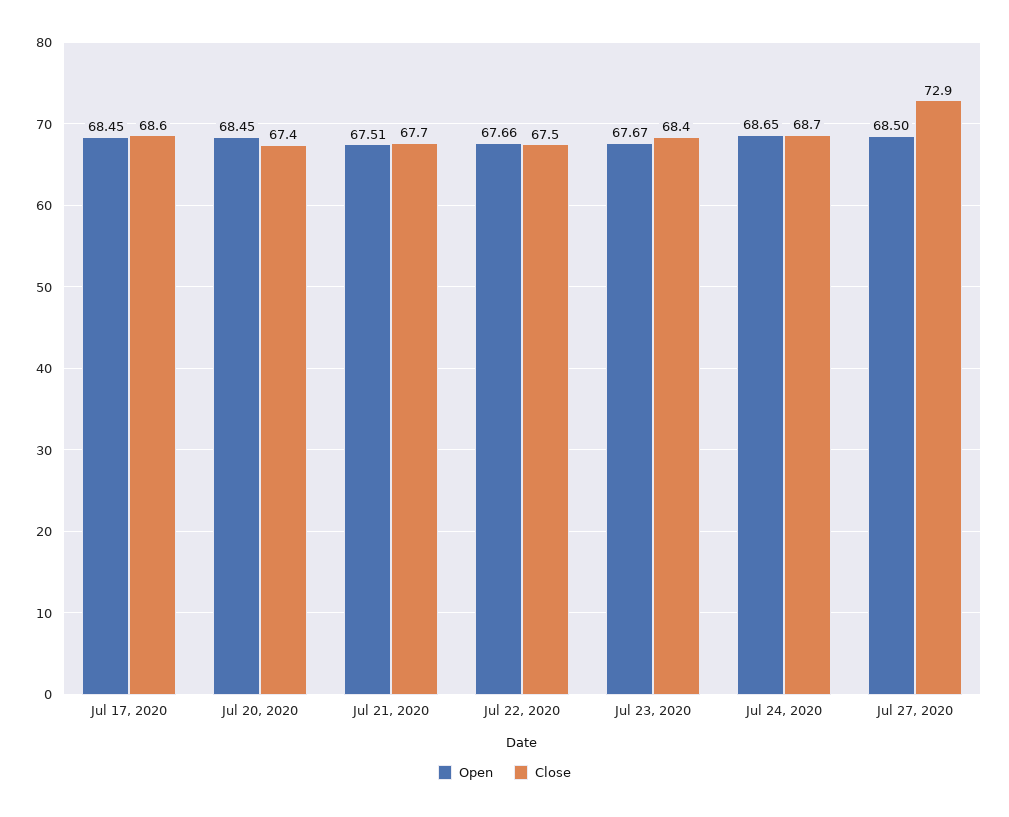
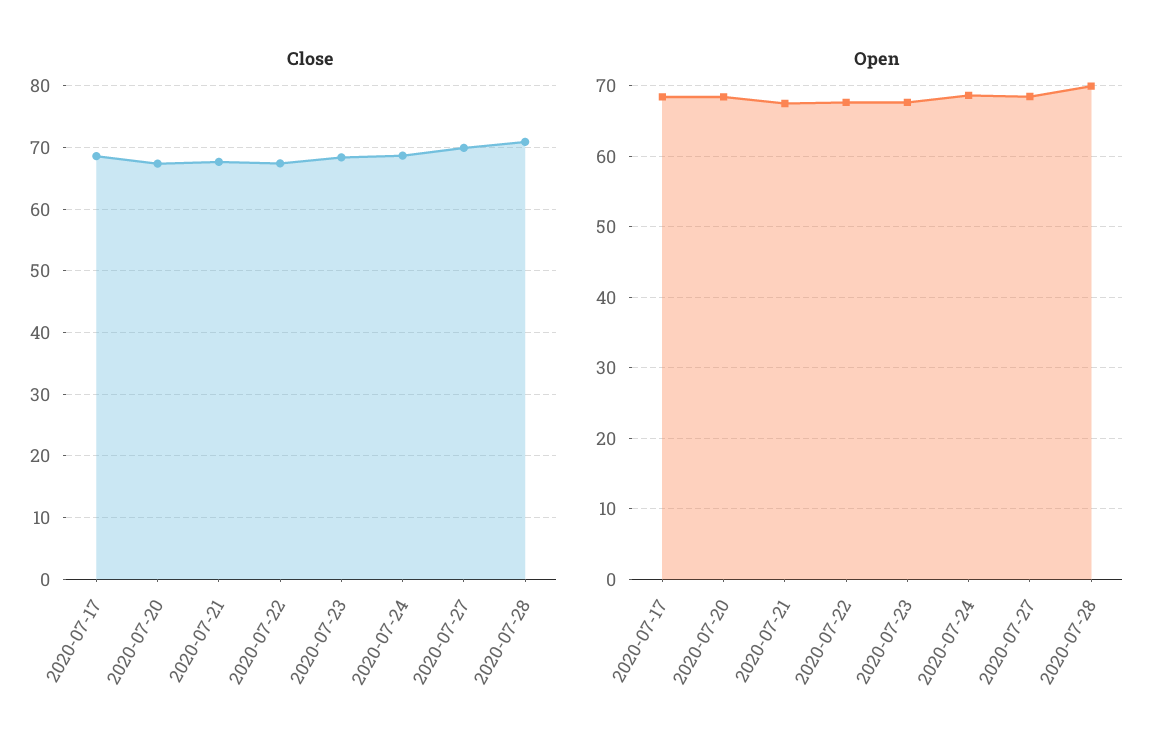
Close, Jul 27, 2020: 72.9 -> 70
Close, 2020-07-28: none -> 71
Open, 2020-07-28: none -> 70

